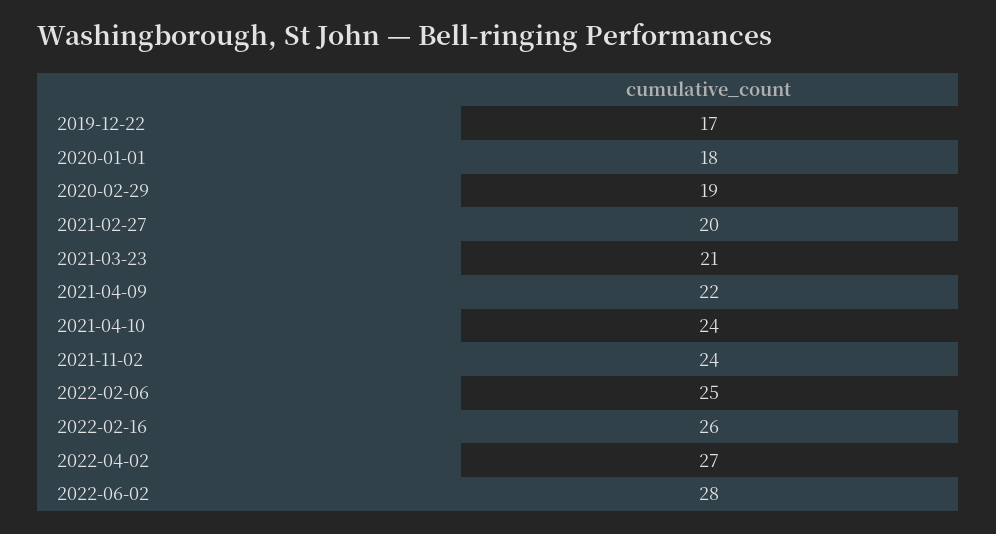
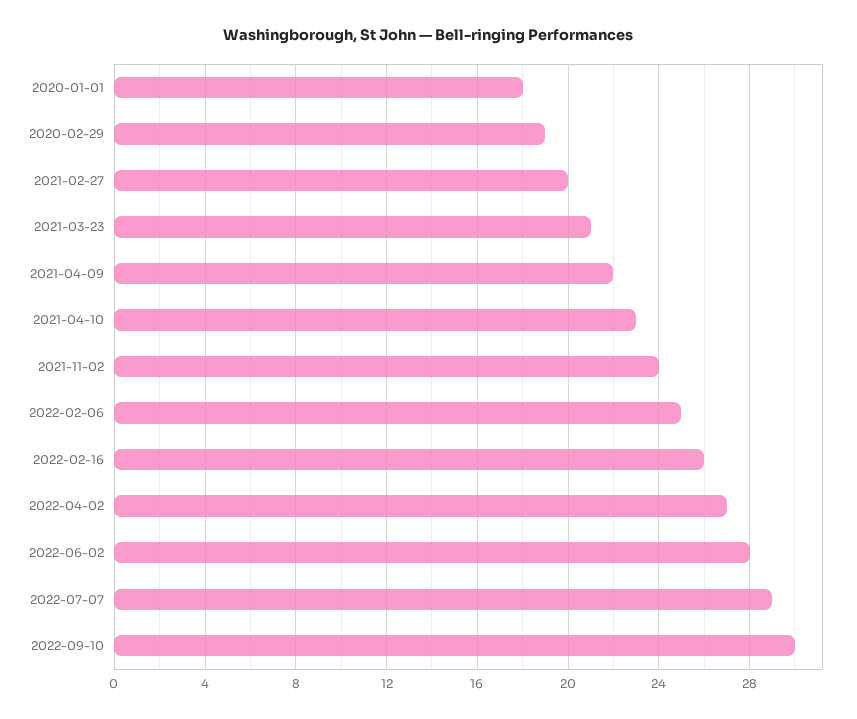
2019-12-22: 17 -> none
2021-04-10: 24 -> 23
2022-07-07: none -> 29
2022-09-10: none -> 30

